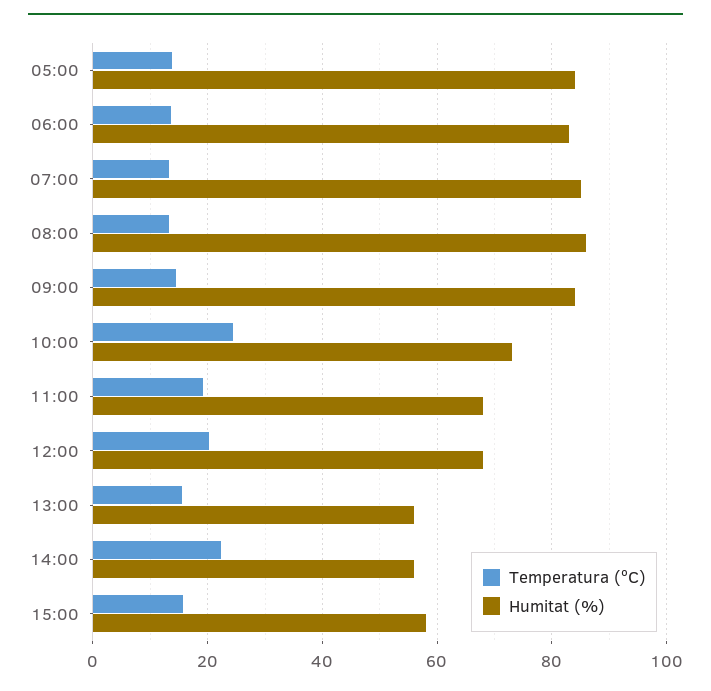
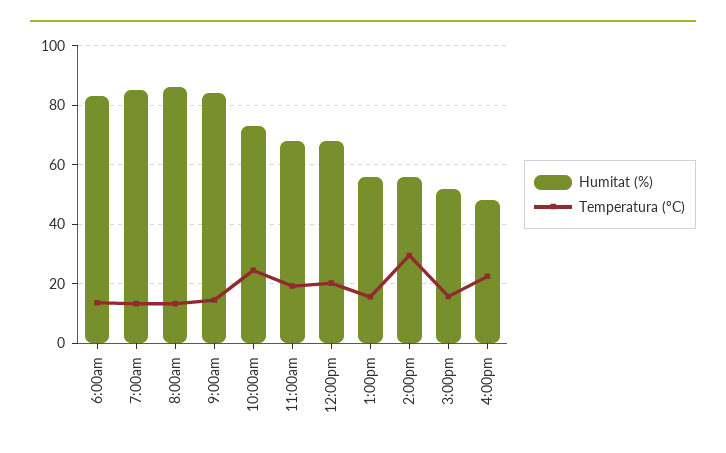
Temperatura (ºC), 05:00: 14 -> none
Humitat (%), 05:00: 84 -> none
Temperatura (ºC), 14:00: 22 -> 30
Humitat (%), 15:00: 58 -> 52.5
Humitat (%), 4:00pm: none -> 47.5
Temperatura (ºC), 4:00pm: none -> 22.5

